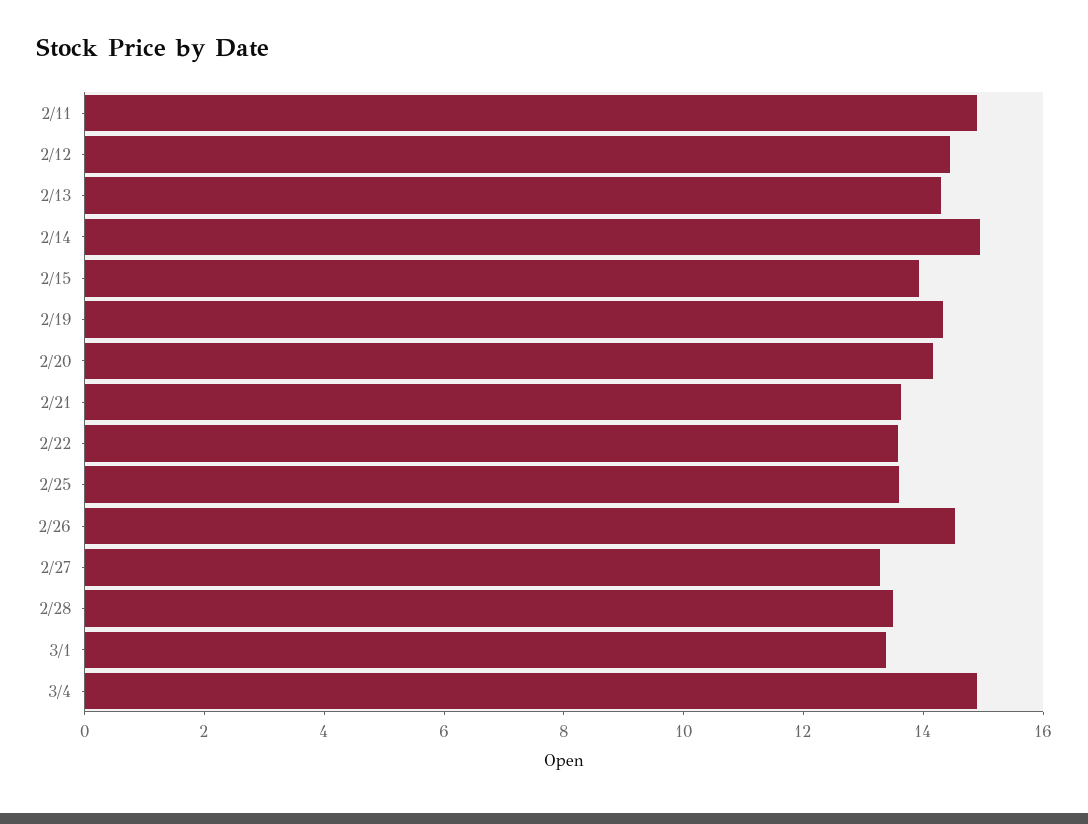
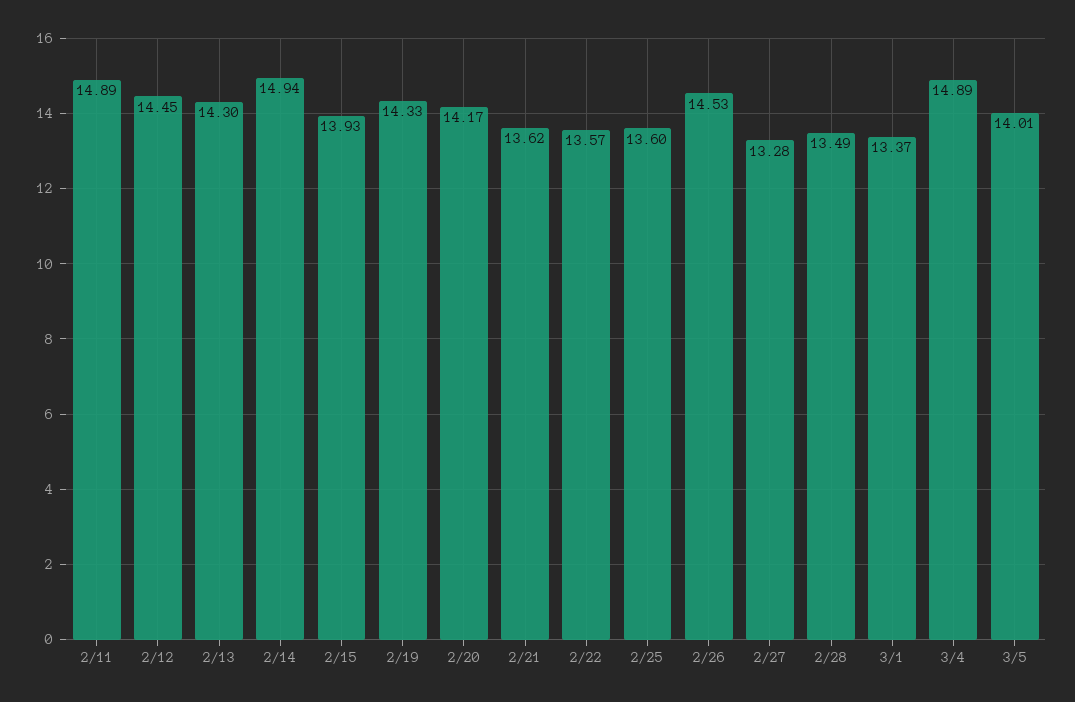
3/5: none -> 14.01

